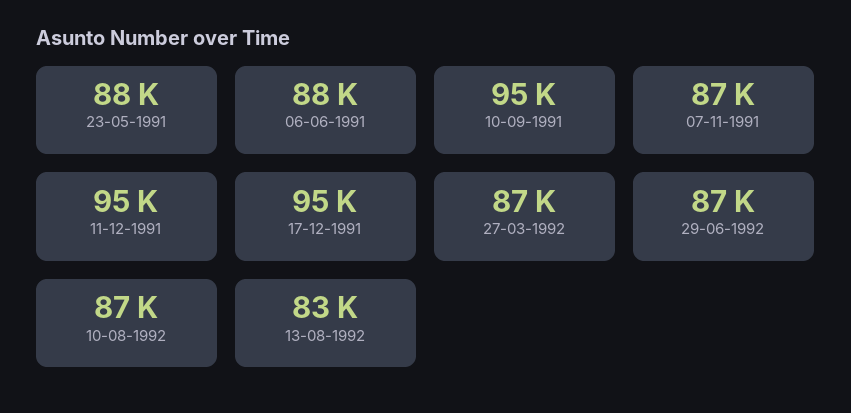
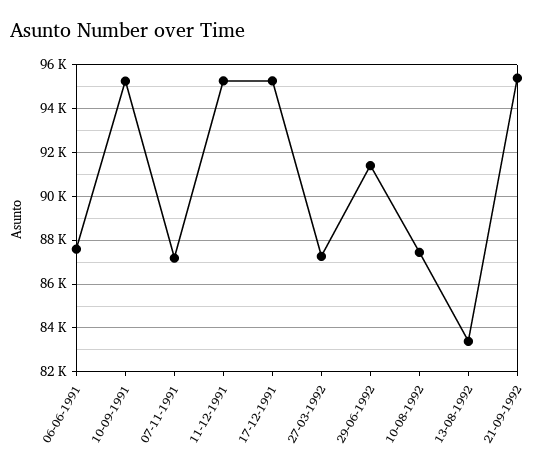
23-05-1991: 88000 -> none
29-06-1992: 87000 -> 91500
21-09-1992: none -> 95500

